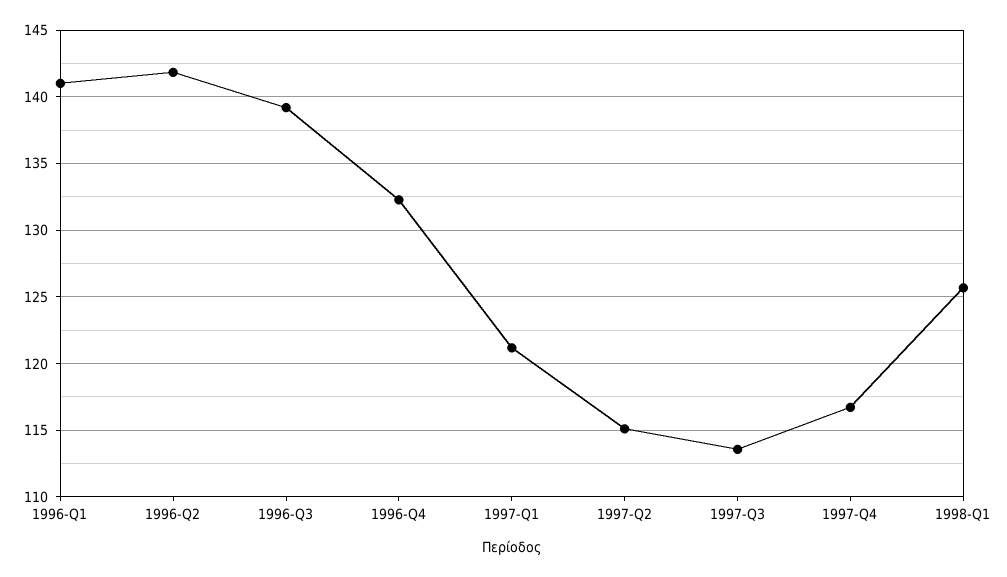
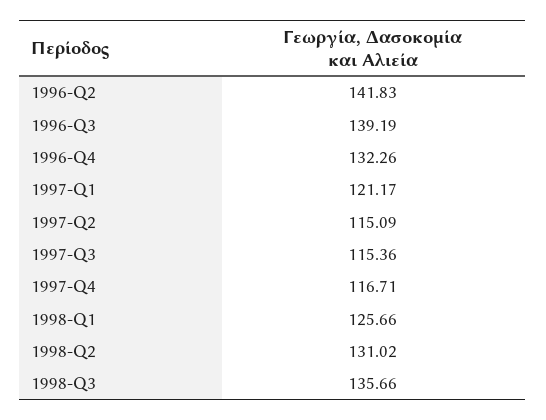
1996-Q1: 141 -> none
1997-Q3: 113.5 -> 115.36
1998-Q2: none -> 131.02
1998-Q3: none -> 135.66

